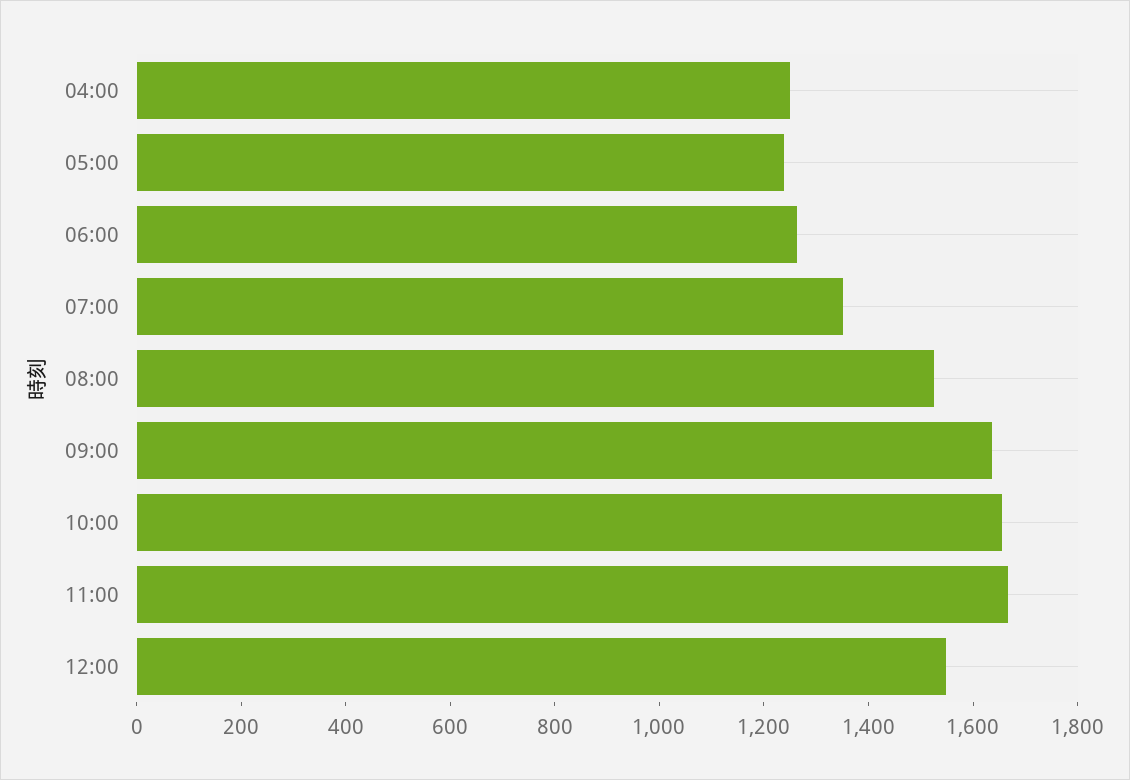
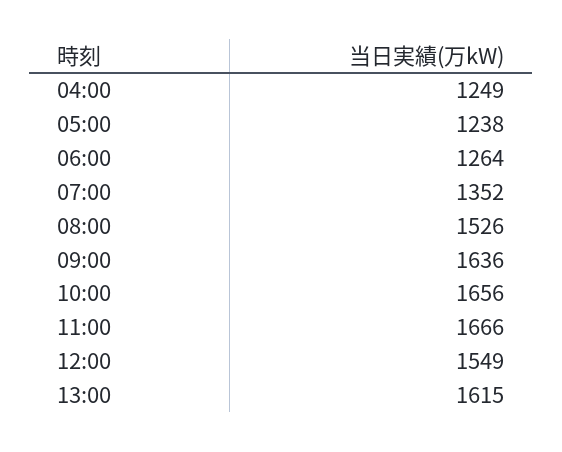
13:00: none -> 1615

